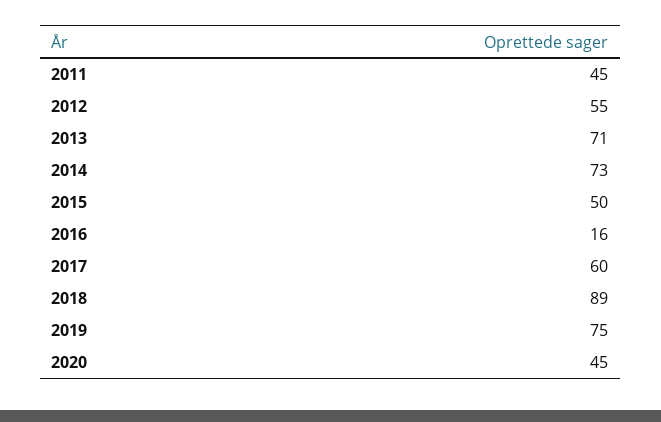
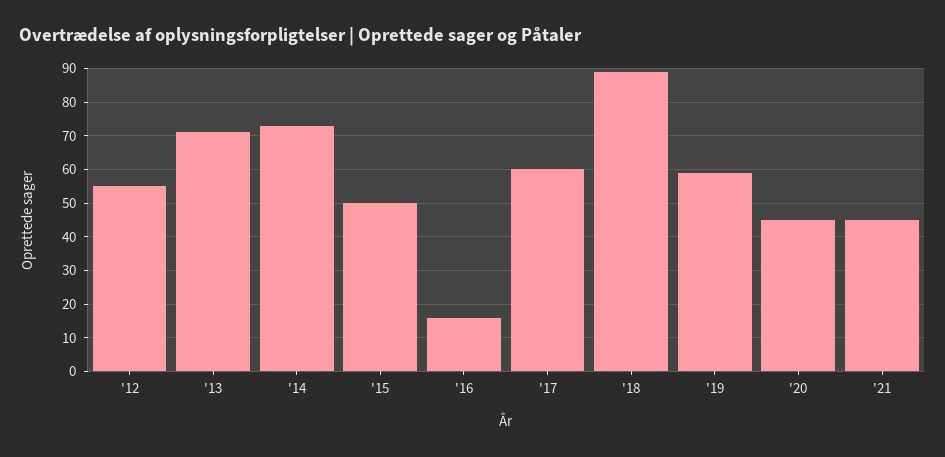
2011: 45 -> none
2019: 75 -> 60
'21: none -> 45

